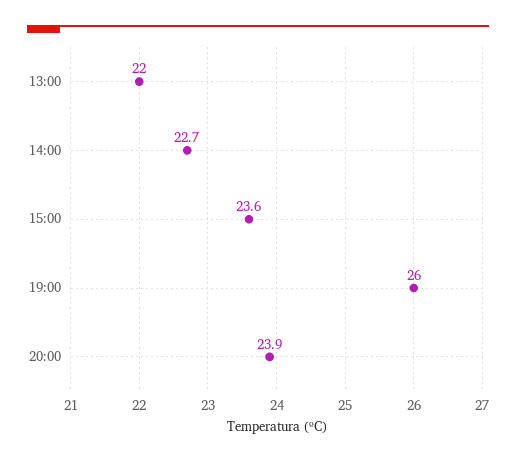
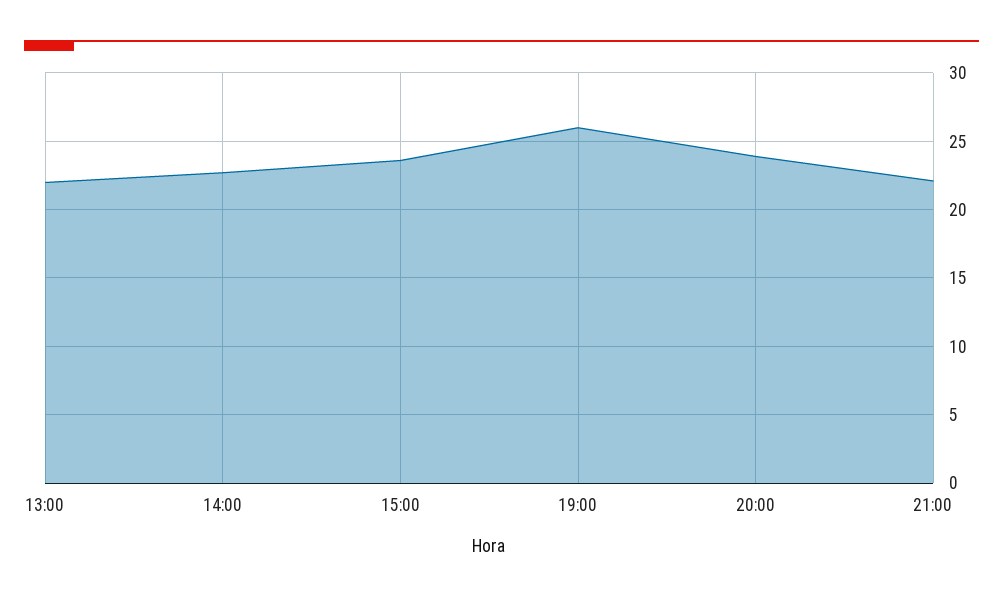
21:00: none -> 22

